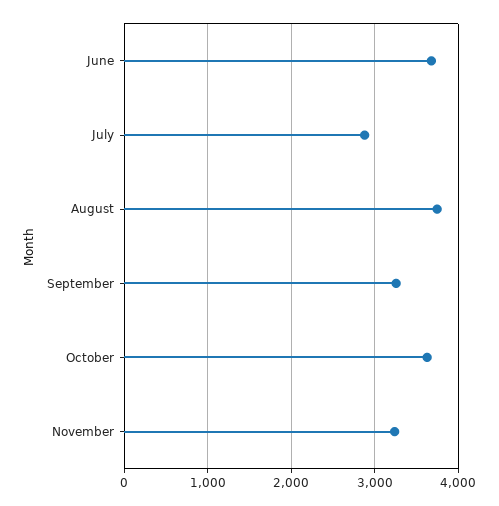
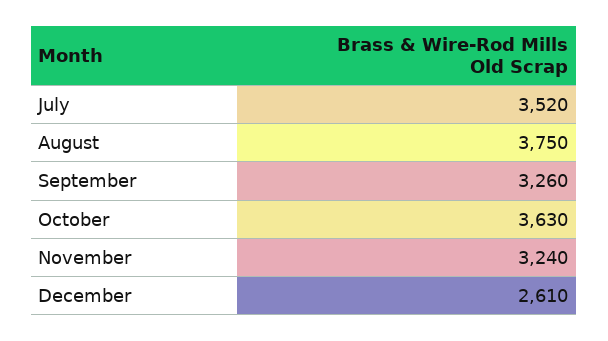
June: 3700 -> none
July: 2900 -> 3520
December: none -> 2610

